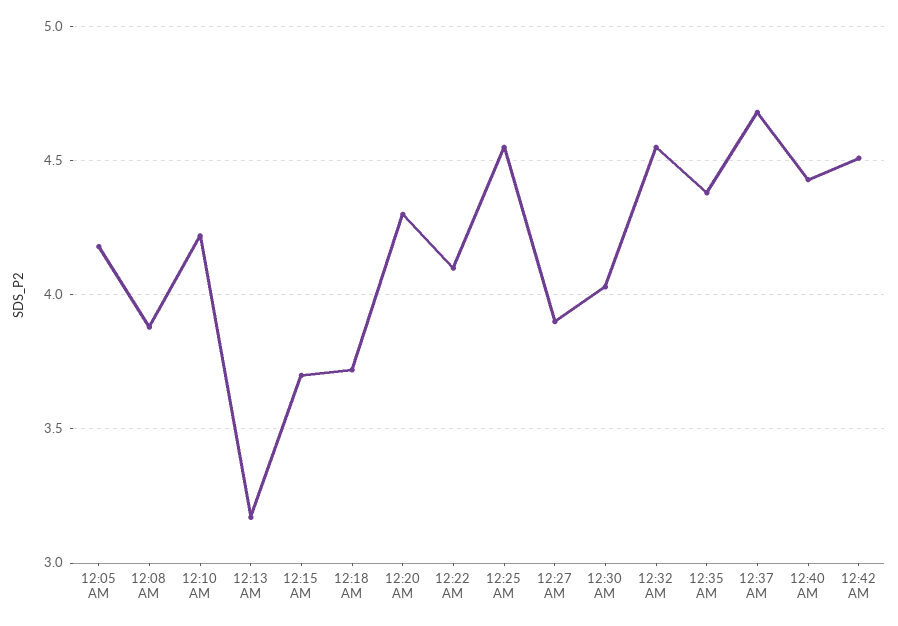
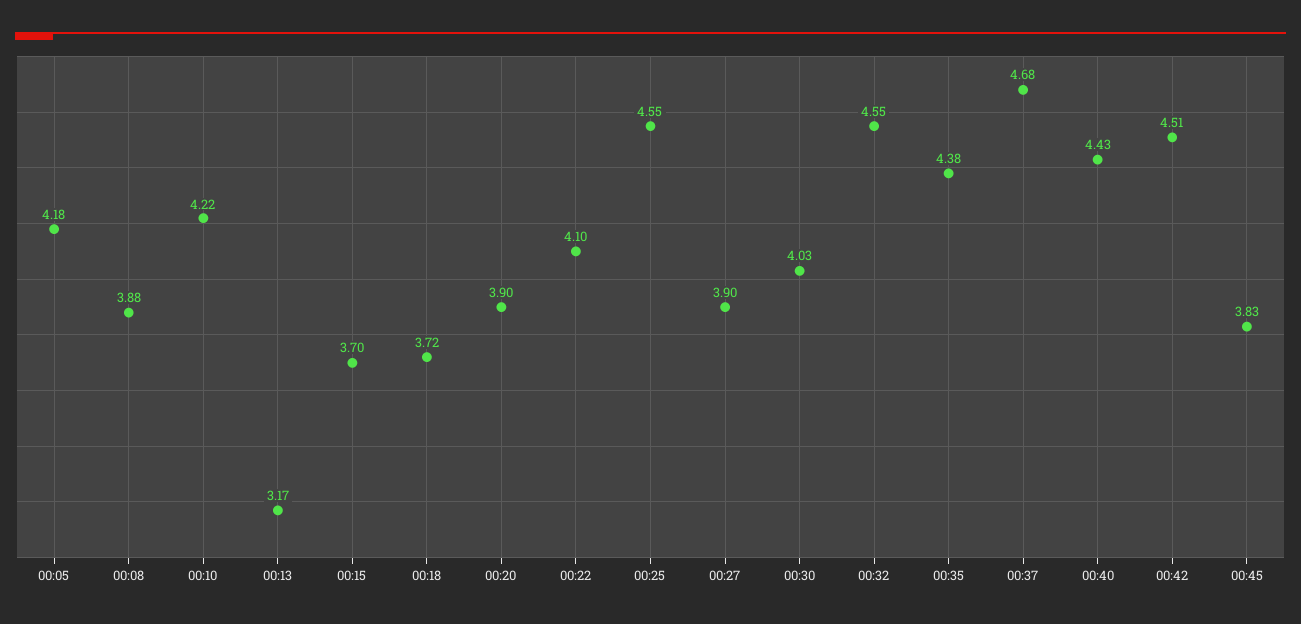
12:20 AM: 4.3 -> 3.9
00:45: none -> 3.83

